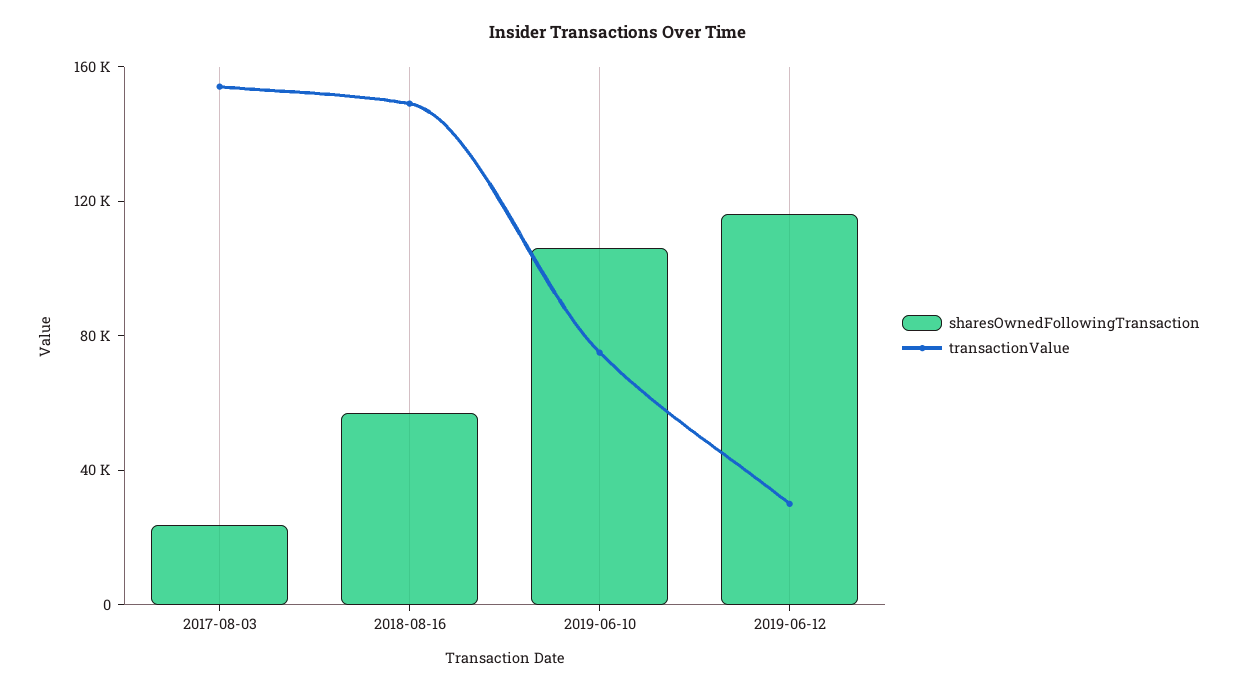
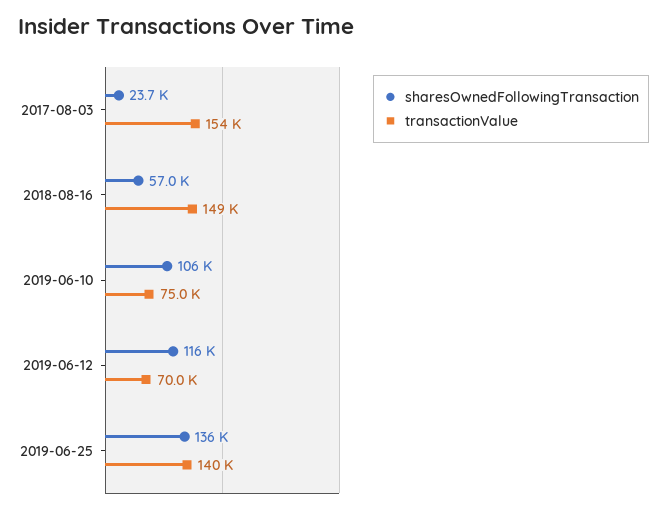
transactionValue, 2019-06-12: 30000 -> 70000
sharesOwnedFollowingTransaction, 2019-06-25: none -> 136000
transactionValue, 2019-06-25: none -> 140000

